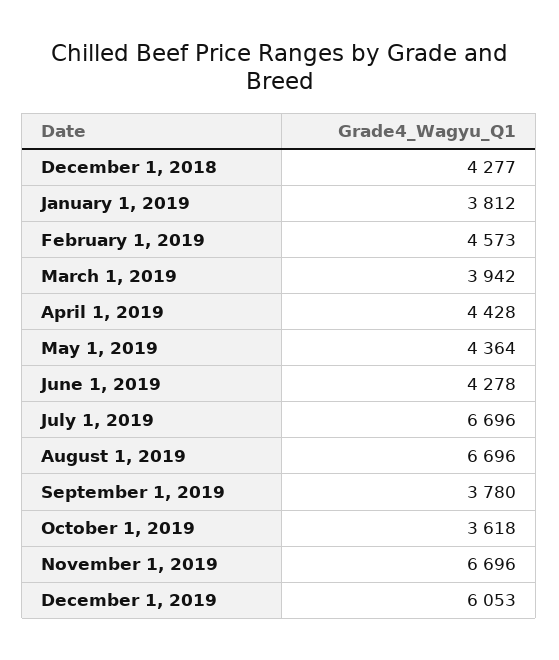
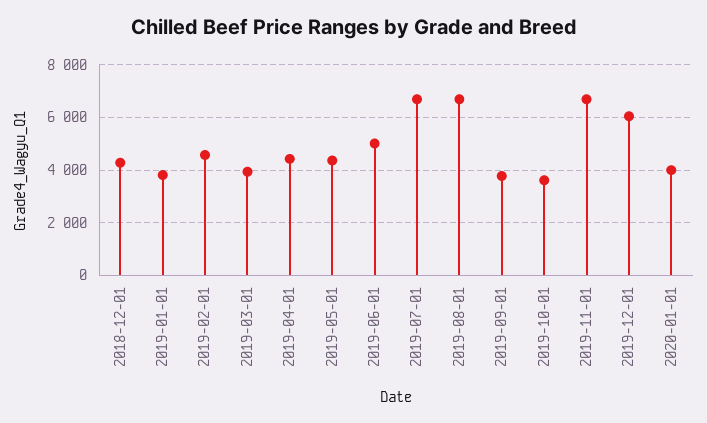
June 1, 2019: 4278 -> 5000
2020-01-01: none -> 4000

